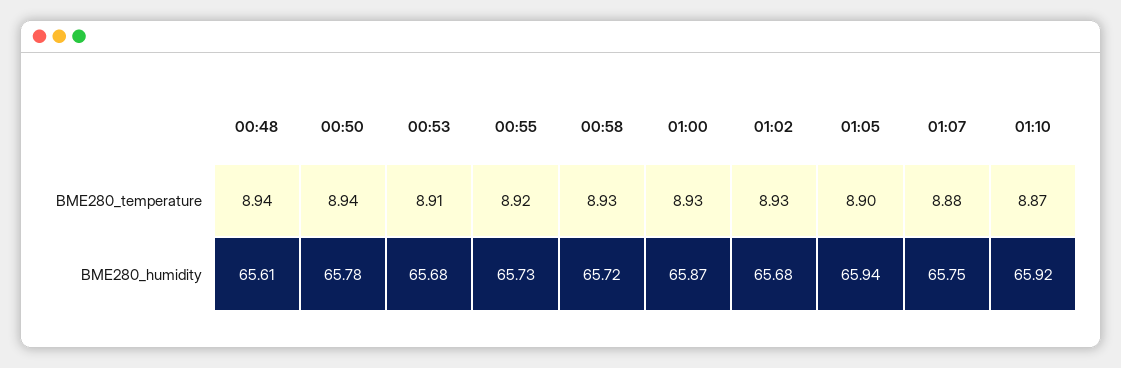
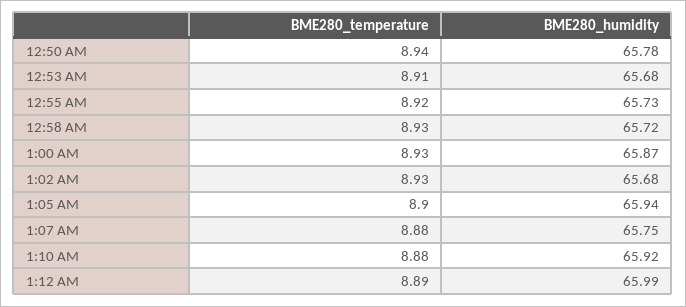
00:48, BME280_temperature: 8.94 -> none
01:10, BME280_temperature: 8.87 -> 8.88
00:48, BME280_humidity: 65.61 -> none
1:12 AM, BME280_temperature: none -> 8.89
1:12 AM, BME280_humidity: none -> 65.99

